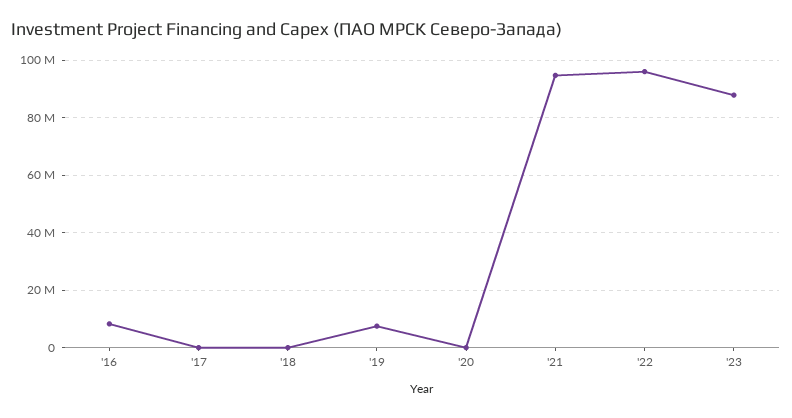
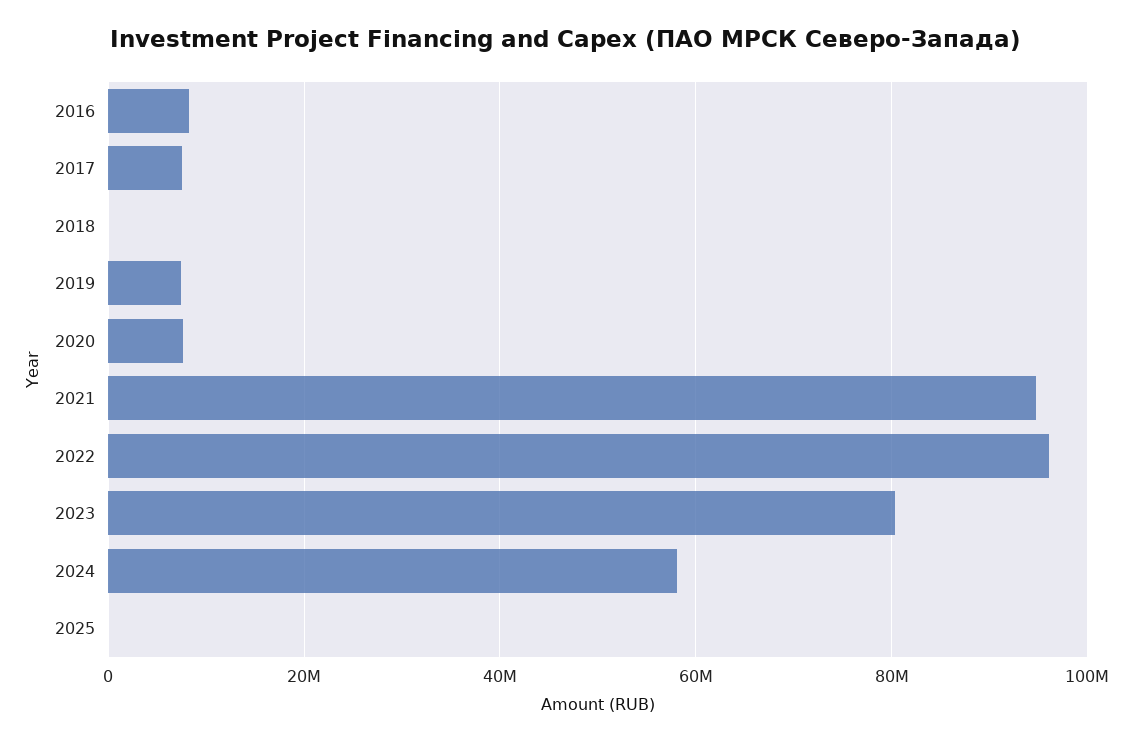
'17: 0 -> 8000000
'20: 0 -> 8000000
'23: 87500000 -> 80000000
2024: none -> 58000000
2025: none -> 0

